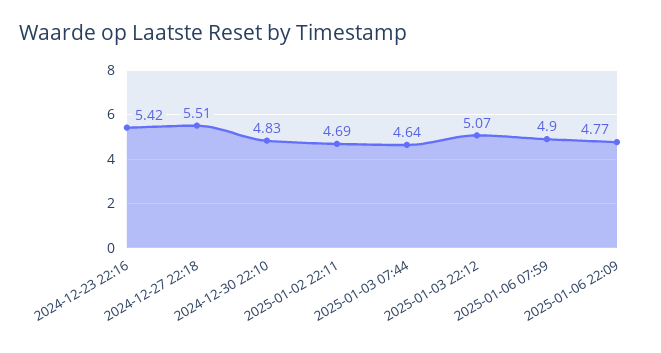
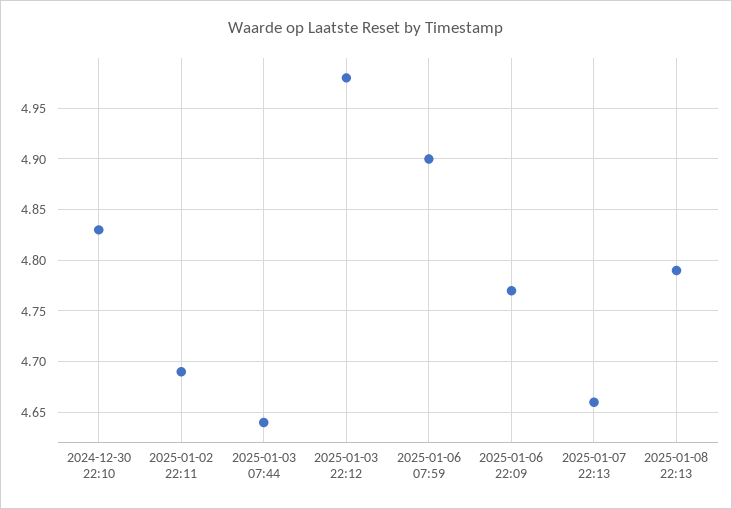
2024-12-23 22:16: 5.42 -> none
2024-12-27 22:18: 5.51 -> none
2025-01-03 22:12: 5.07 -> 4.98
2025-01-07 22:13: none -> 4.66
2025-01-08 22:13: none -> 4.79

